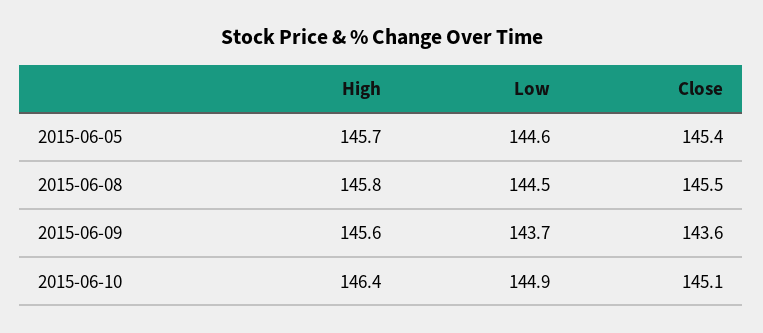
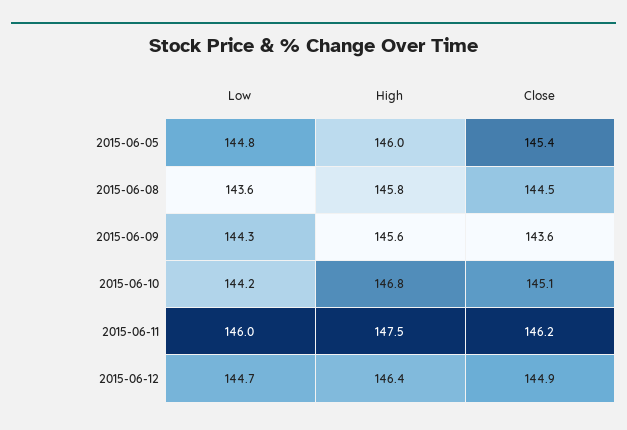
High, 2015-06-05: 145.7 -> 146
Low, 2015-06-05: 144.6 -> 144.8
Low, 2015-06-08: 144.5 -> 143.6
Close, 2015-06-08: 145.5 -> 144.5
Low, 2015-06-09: 143.7 -> 144.3
High, 2015-06-10: 146.4 -> 146.8
Low, 2015-06-10: 144.9 -> 144.2
Low, 2015-06-11: none -> 146
High, 2015-06-11: none -> 147.5
Close, 2015-06-11: none -> 146.2
Low, 2015-06-12: none -> 144.7
High, 2015-06-12: none -> 146.4
Close, 2015-06-12: none -> 144.9

